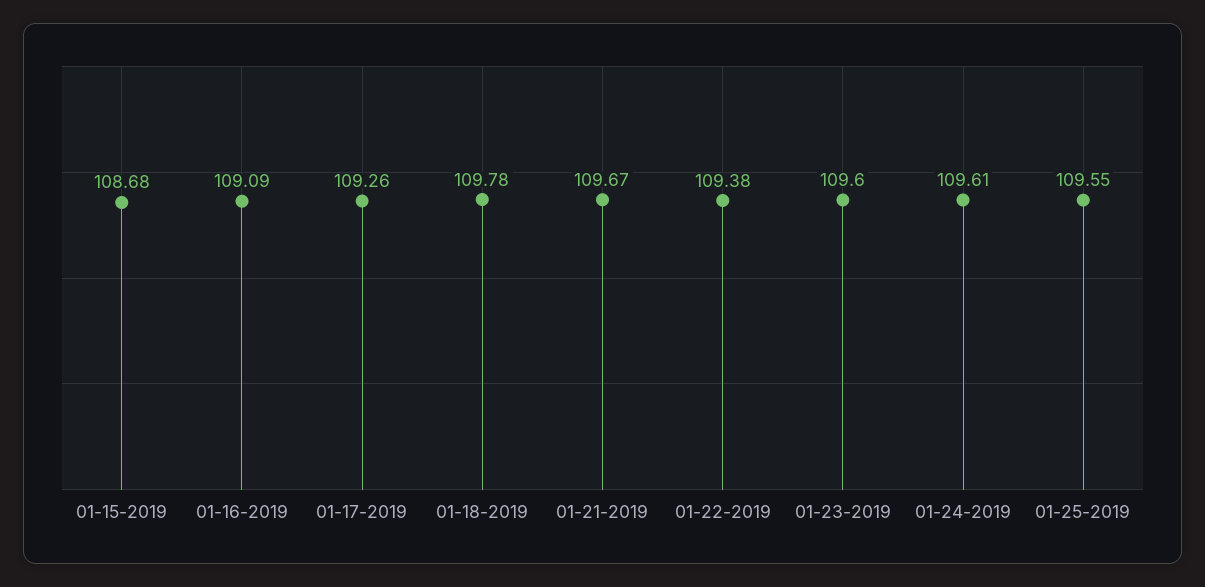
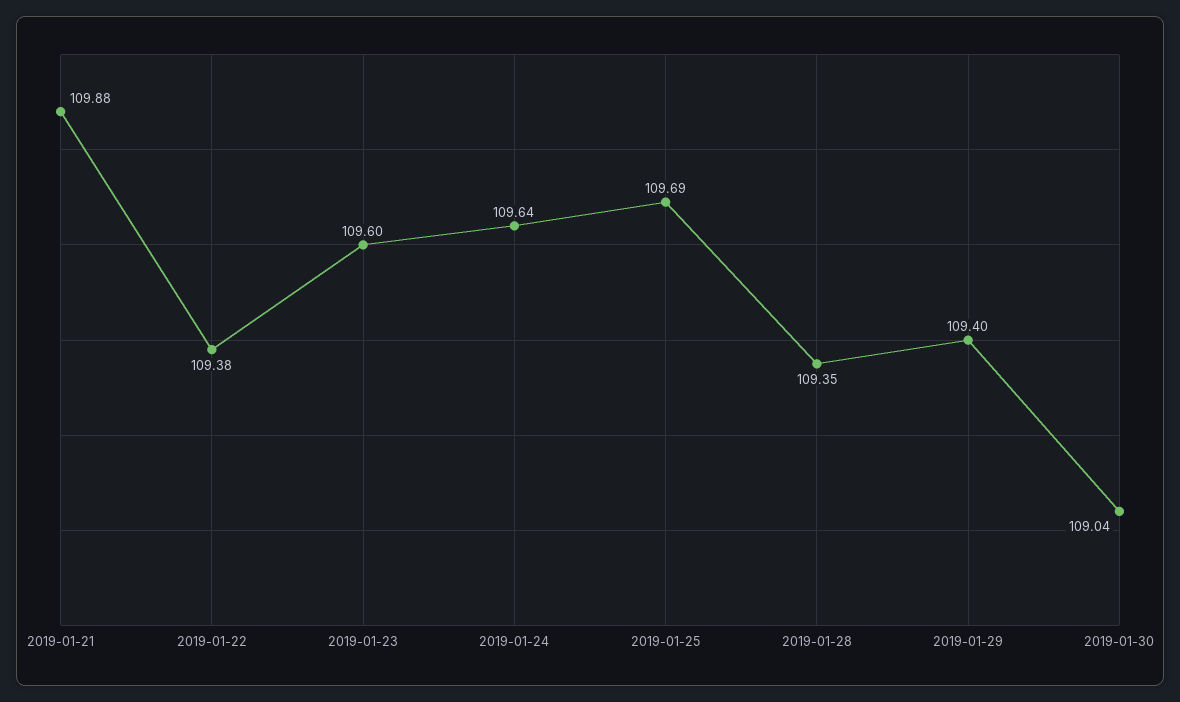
01-15-2019: 108.68 -> none
01-16-2019: 109.09 -> none
01-17-2019: 109.26 -> none
01-18-2019: 109.78 -> none
01-21-2019: 109.67 -> 109.88
01-24-2019: 109.61 -> 109.64
01-25-2019: 109.55 -> 109.69
2019-01-28: none -> 109.35
2019-01-29: none -> 109.4
2019-01-30: none -> 109.04

